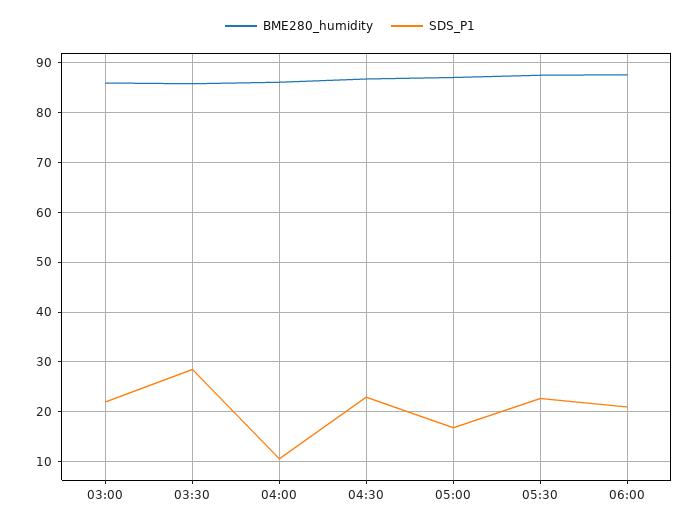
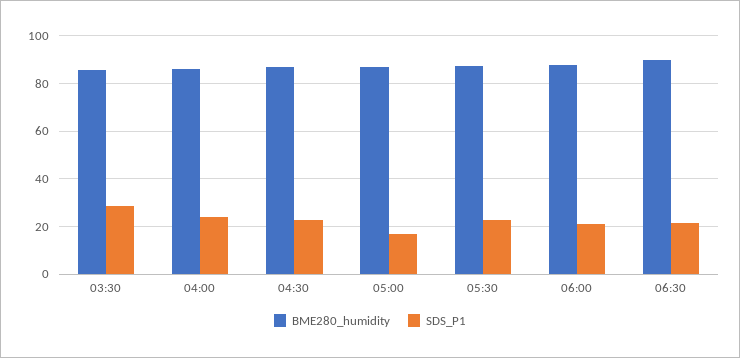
BME280_humidity, 03:00: 86 -> none
SDS_P1, 03:00: 22 -> none
SDS_P1, 04:00: 10 -> 25
BME280_humidity, 06:30: none -> 90
SDS_P1, 06:30: none -> 20

